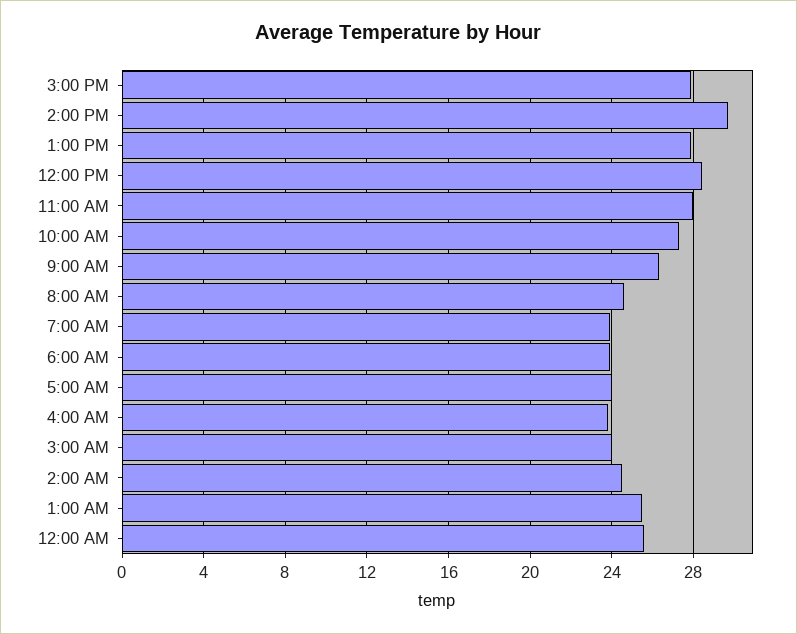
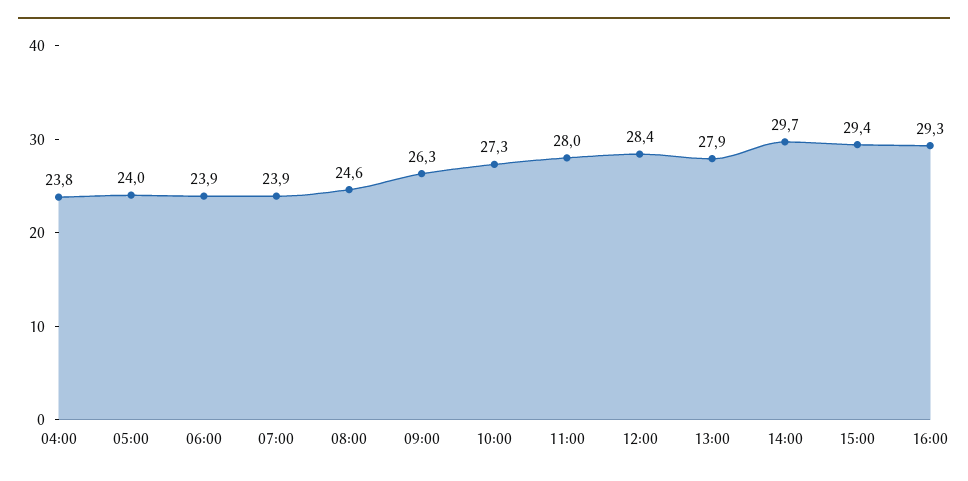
3:00 PM: 28 -> 29.4
3:00 AM: 24 -> none
2:00 AM: 24.5 -> none
1:00 AM: 25.5 -> none
12:00 AM: 25.5 -> none
16:00: none -> 29.3

